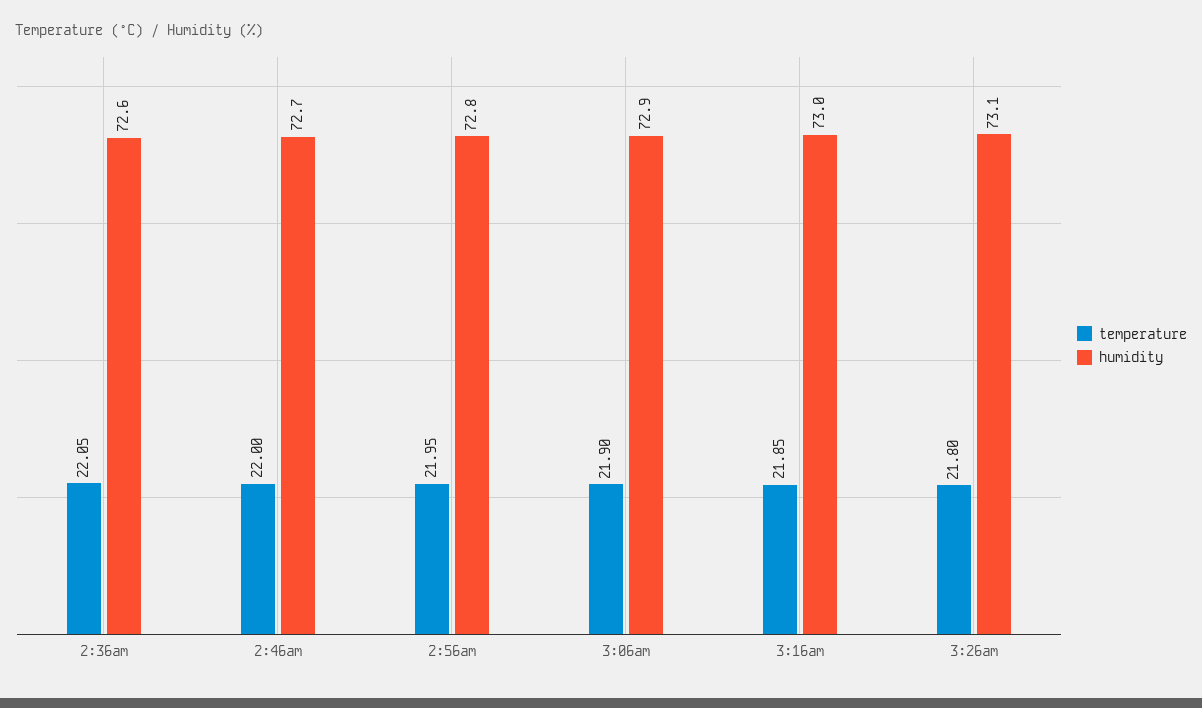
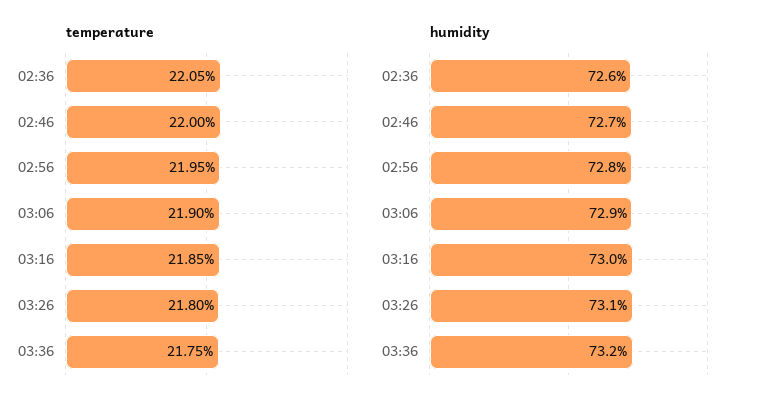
temperature, 03:36: none -> 21.75
humidity, 03:36: none -> 73.2

